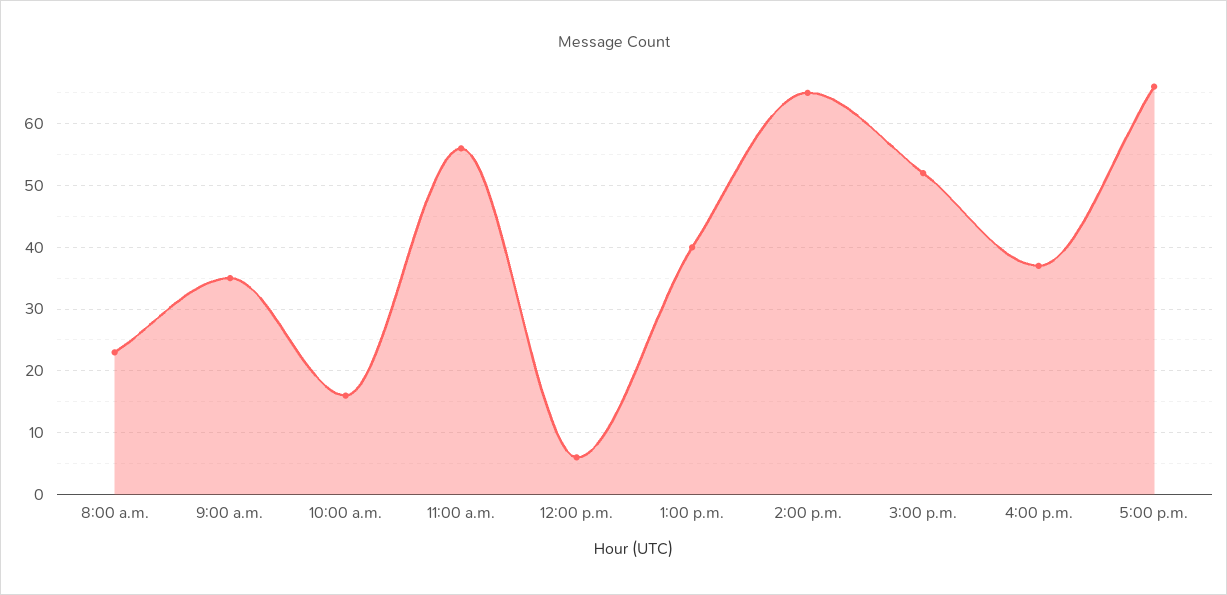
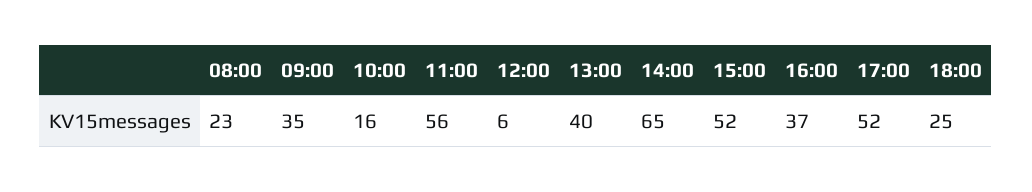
5:00 p.m.: 66 -> 52
18:00: none -> 25

